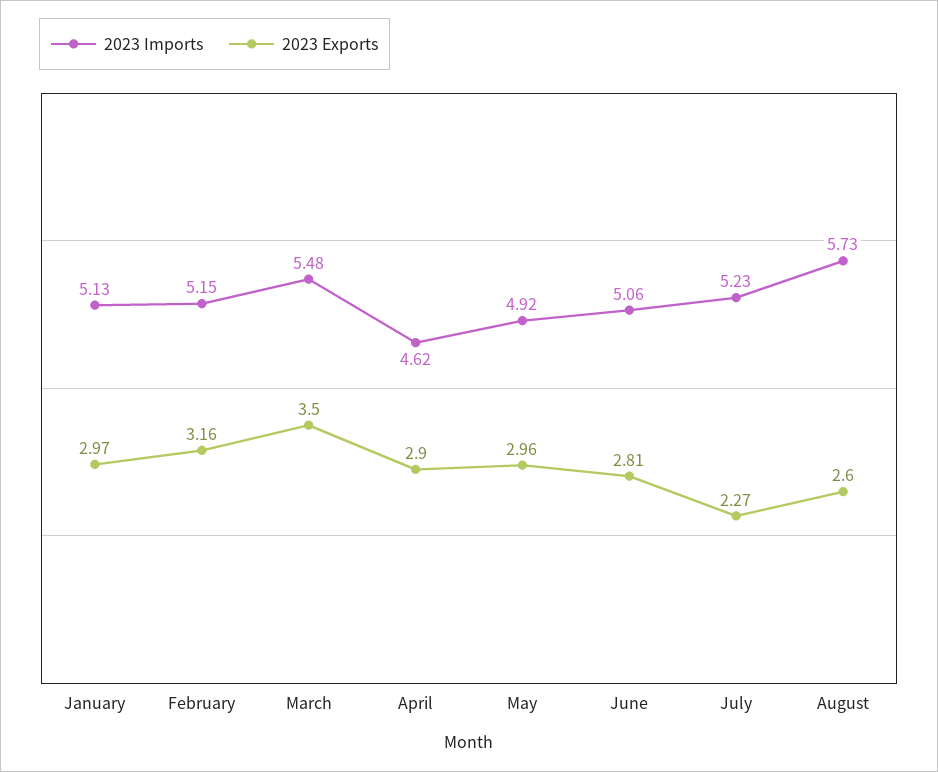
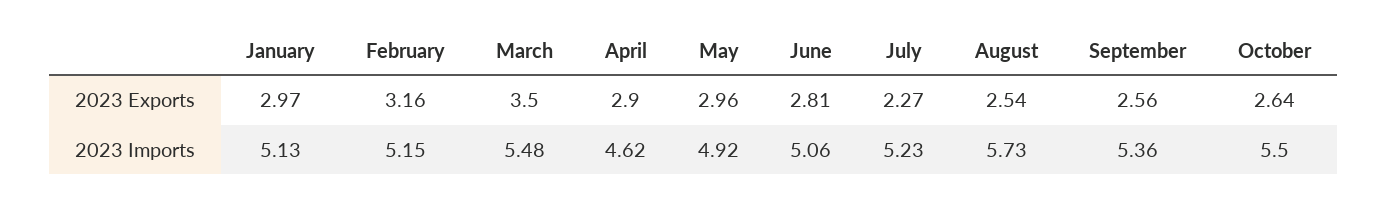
2023 Exports, August: 2.6 -> 2.54
2023 Exports, September: none -> 2.56
2023 Exports, October: none -> 2.64
2023 Imports, September: none -> 5.36
2023 Imports, October: none -> 5.5

